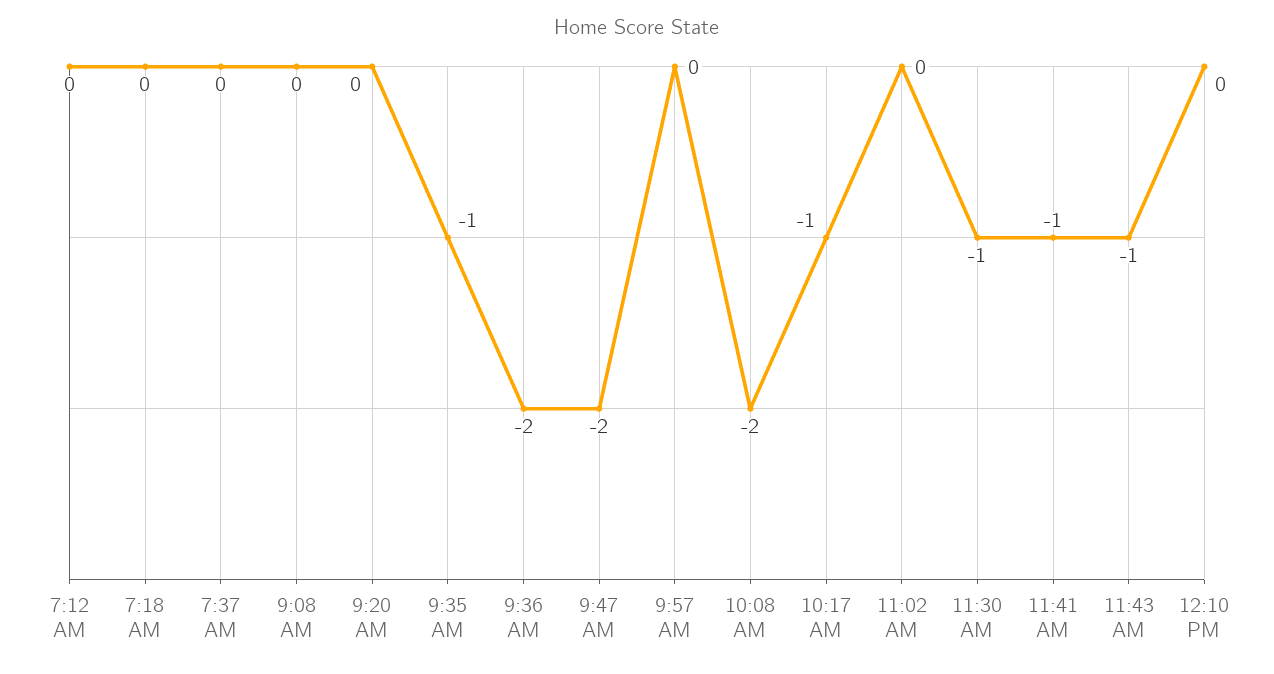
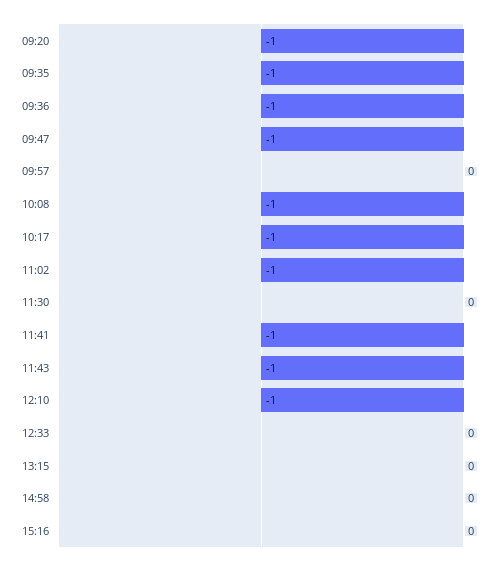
7:12 AM: 0 -> none
7:18 AM: 0 -> none
7:37 AM: 0 -> none
9:08 AM: 0 -> none
9:20 AM: 0 -> -1
9:36 AM: -2 -> -1
9:47 AM: -2 -> -1
10:08 AM: -2 -> -1
11:02 AM: 0 -> -1
11:30 AM: -1 -> 0
12:10 PM: 0 -> -1
12:33: none -> 0
13:15: none -> 0
14:58: none -> 0
15:16: none -> 0

